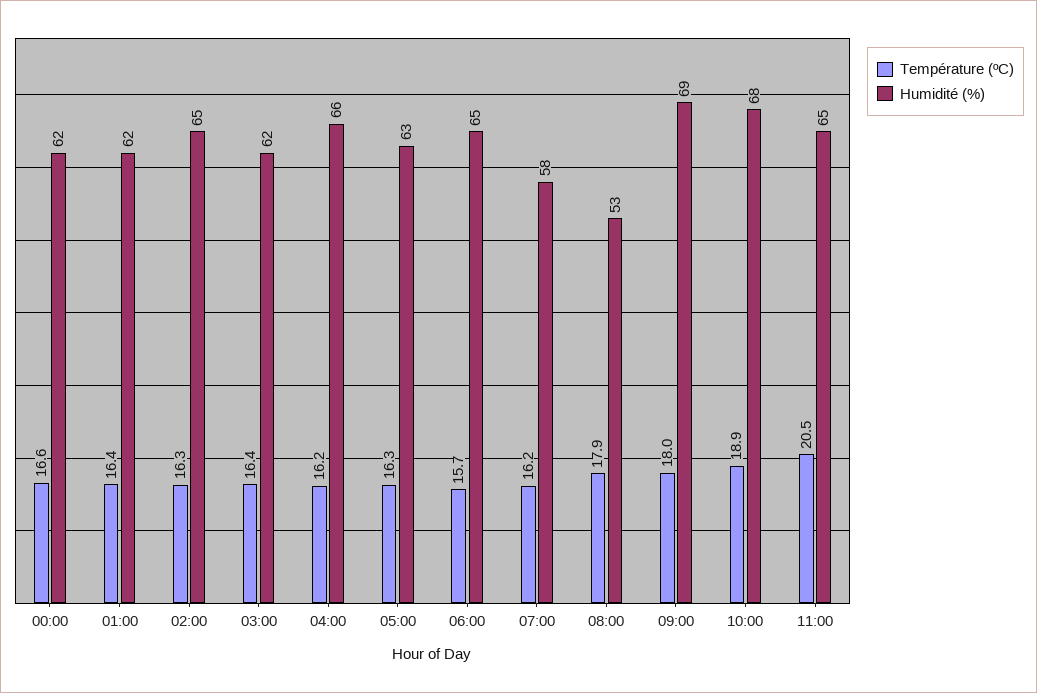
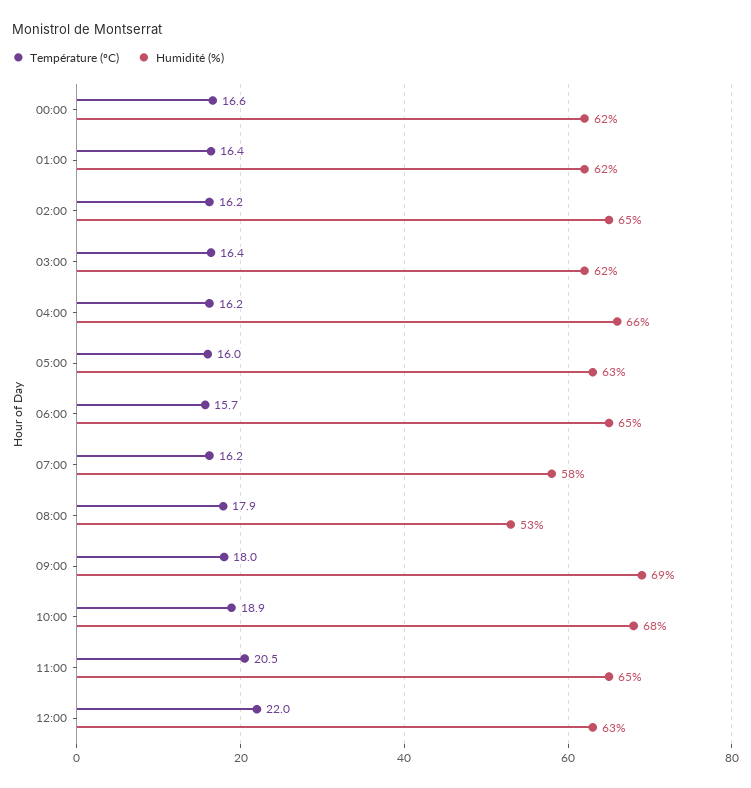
Température (ºC), 02:00: 16.3 -> 16.2
Température (ºC), 05:00: 16.3 -> 16
Température (ºC), 12:00: none -> 22
Humidité (%), 12:00: none -> 63

